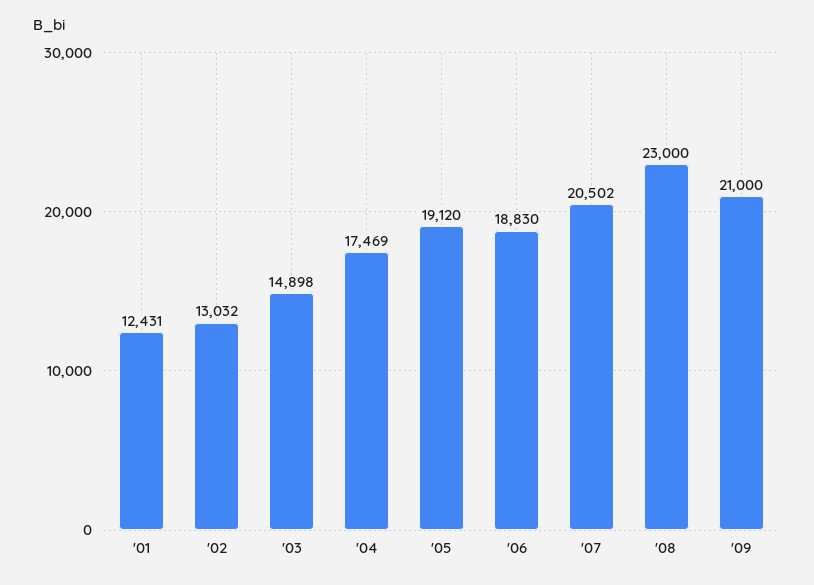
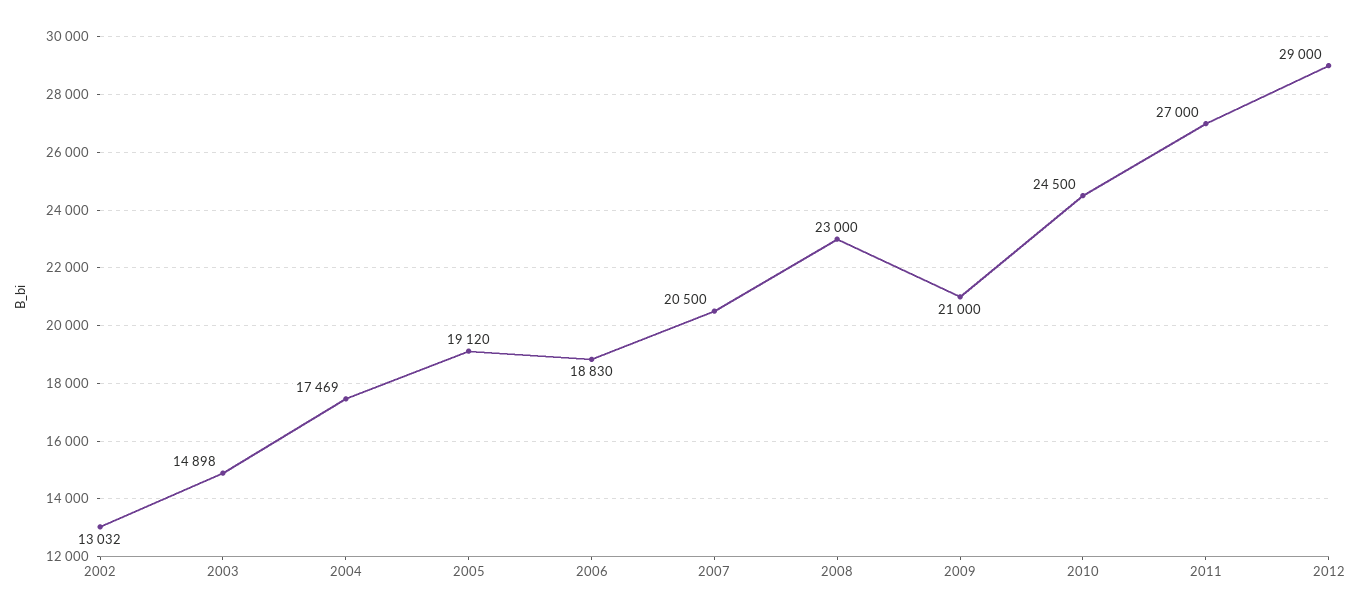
'01: 12431 -> none
'07: 20502 -> 20500
2010: none -> 24500
2011: none -> 27000
2012: none -> 29000

